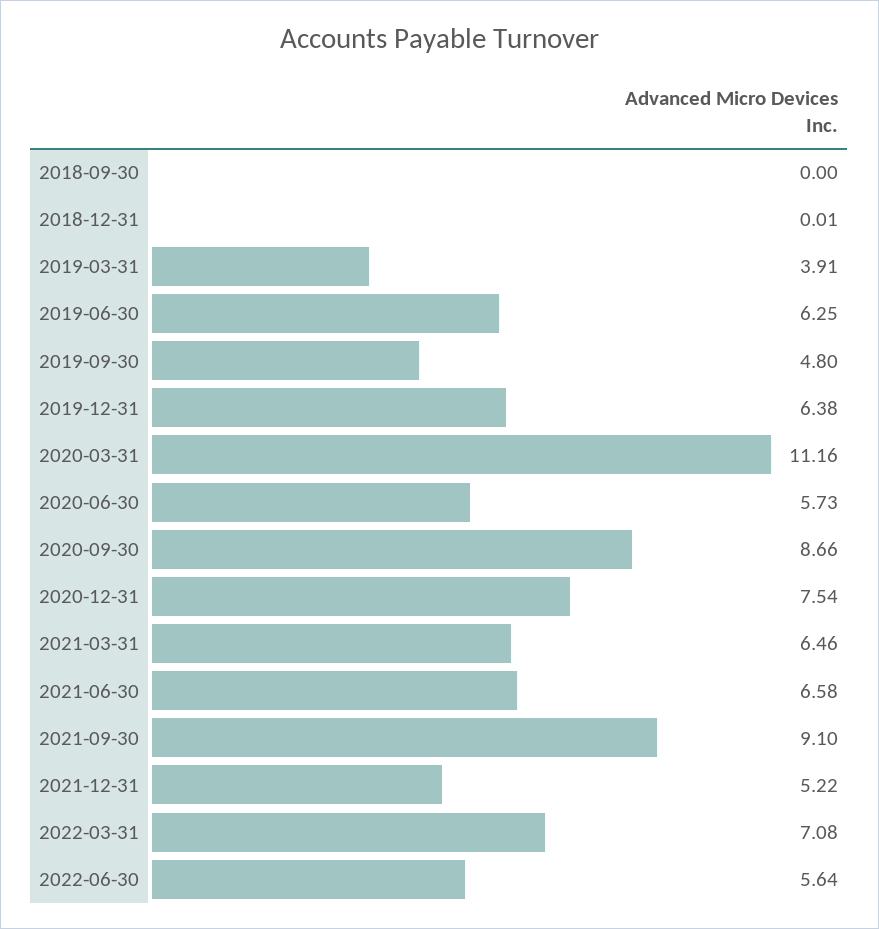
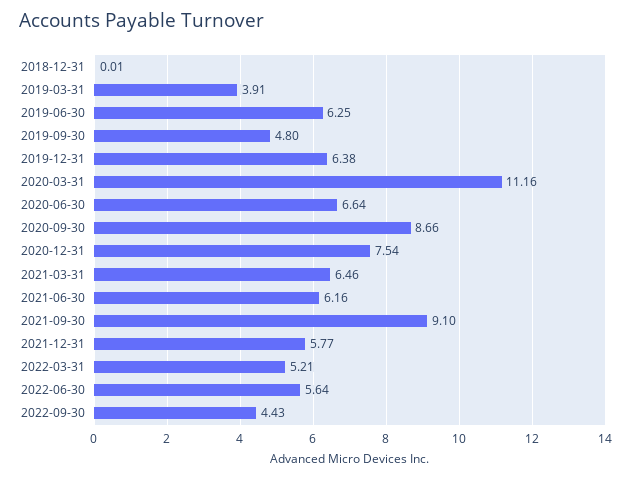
2018-09-30: 0 -> none
2020-06-30: 5.73 -> 6.64
2021-06-30: 6.58 -> 6.16
2021-12-31: 5.22 -> 5.77
2022-03-31: 7.08 -> 5.21
2022-09-30: none -> 4.43

